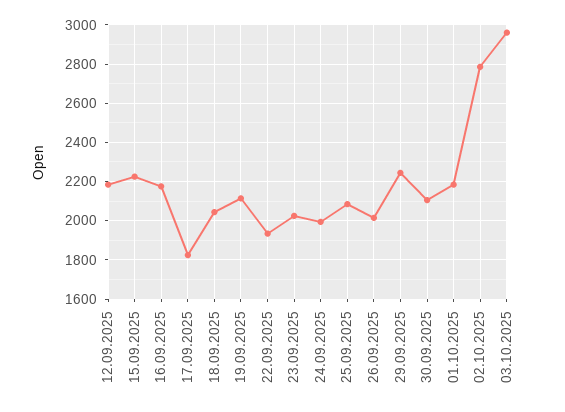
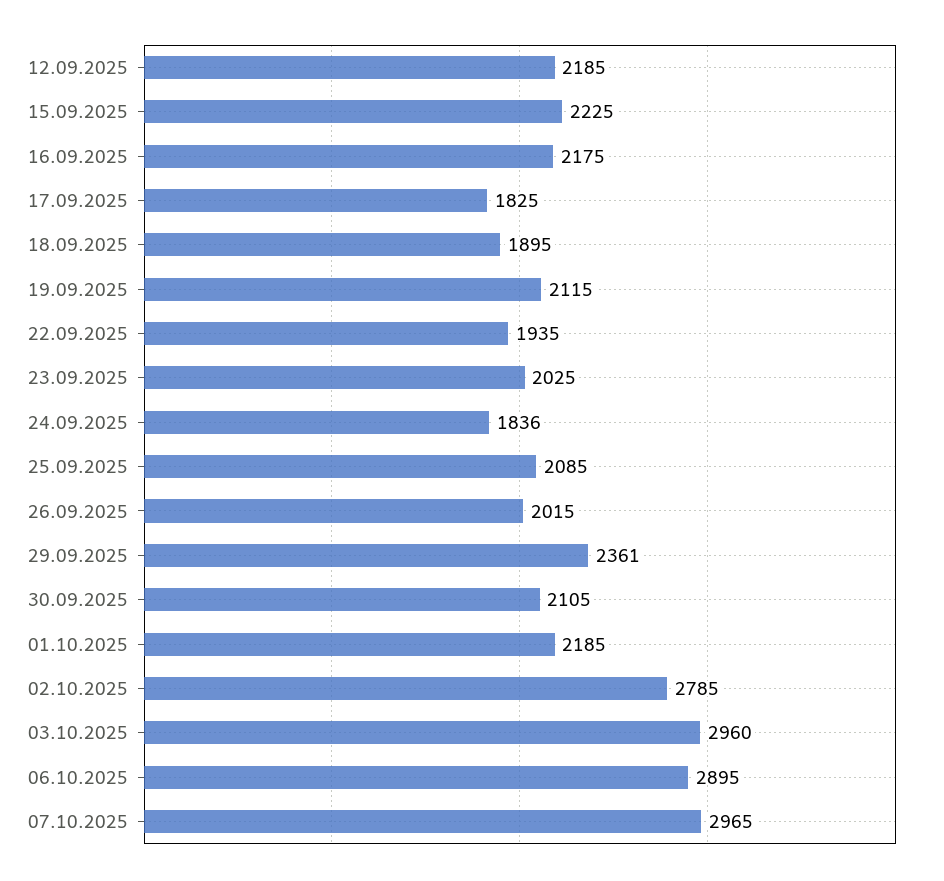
18.09.2025: 2050 -> 1895
24.09.2025: 2000 -> 1836
29.09.2025: 2250 -> 2361
06.10.2025: none -> 2895
07.10.2025: none -> 2965

